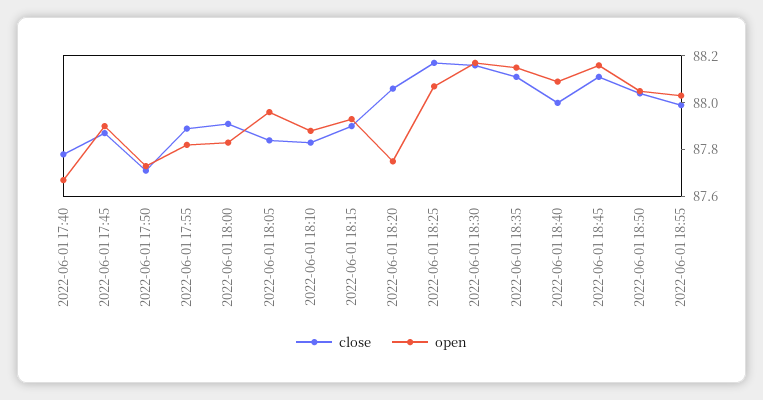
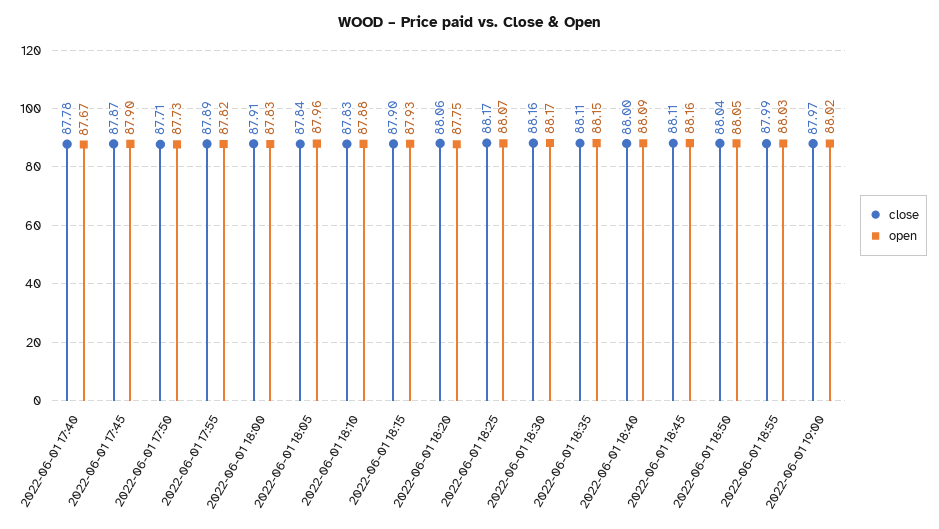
close, 2022-06-01 19:00: none -> 87.97
open, 2022-06-01 19:00: none -> 88.02

